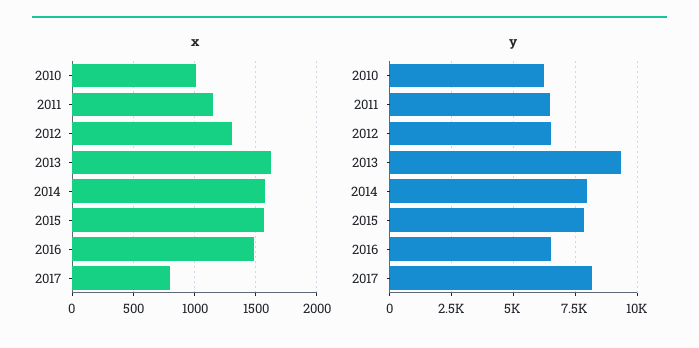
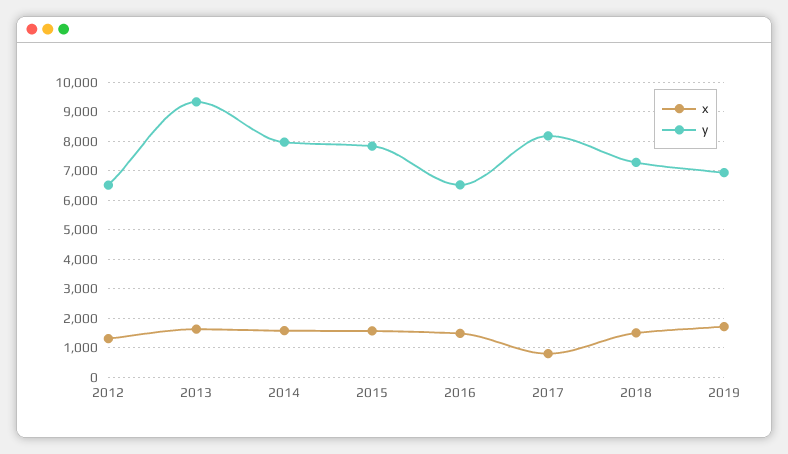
x, 2010: 1000 -> none
x, 2011: 1150 -> none
y, 2010: 6250 -> none
y, 2011: 6500 -> none
x, 2018: none -> 1500
y, 2018: none -> 7250
x, 2019: none -> 1750
y, 2019: none -> 7000

